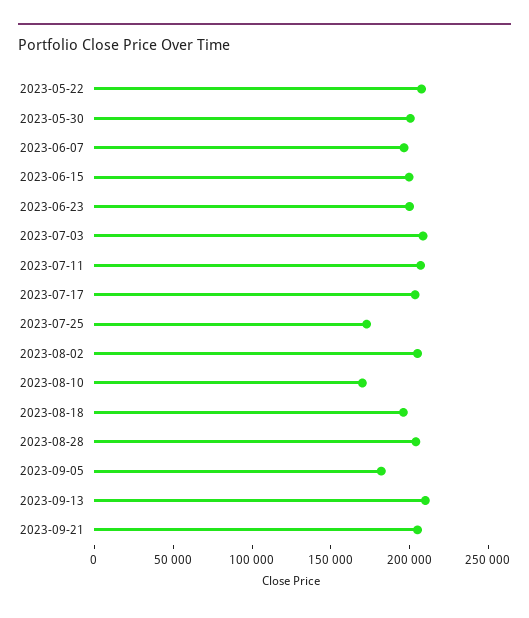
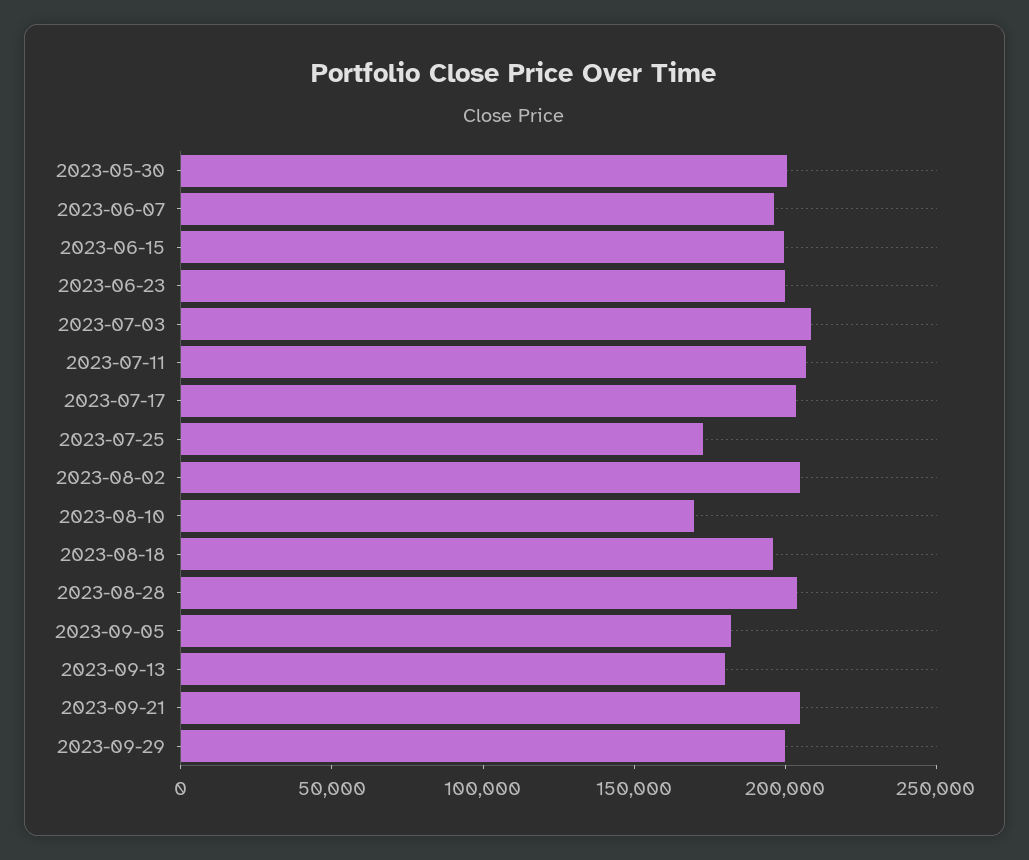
2023-05-22: 210000 -> none
2023-09-13: 210000 -> 180000
2023-09-29: none -> 200000

